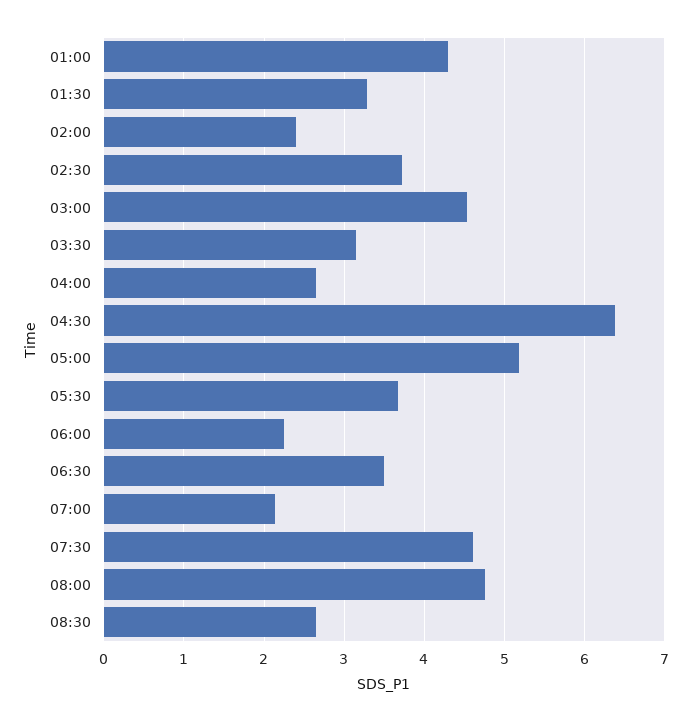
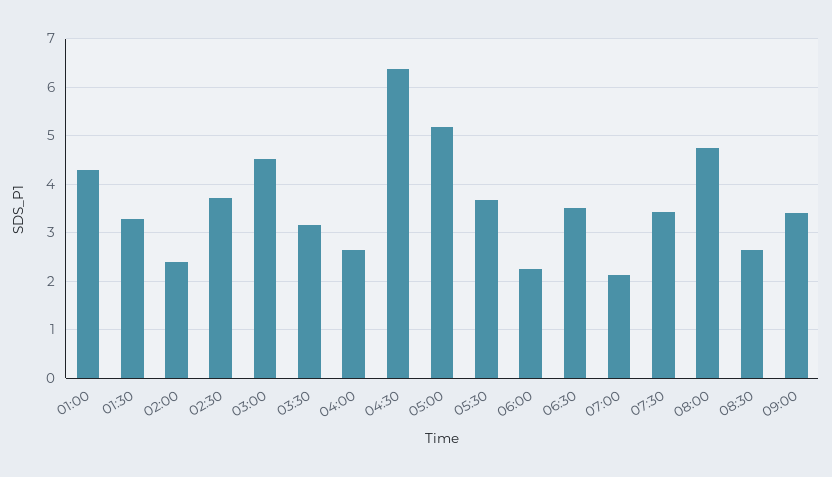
07:30: 4.6 -> 3.4
09:00: none -> 3.4

